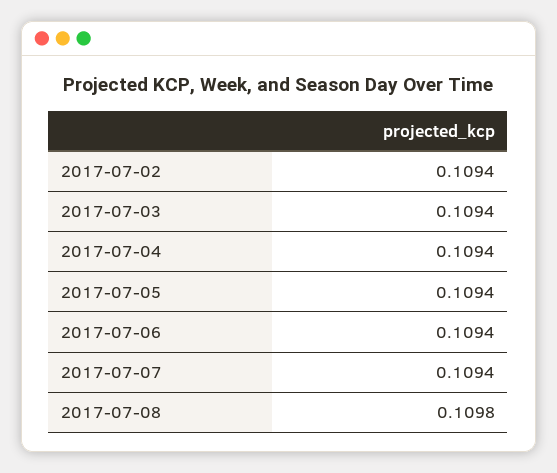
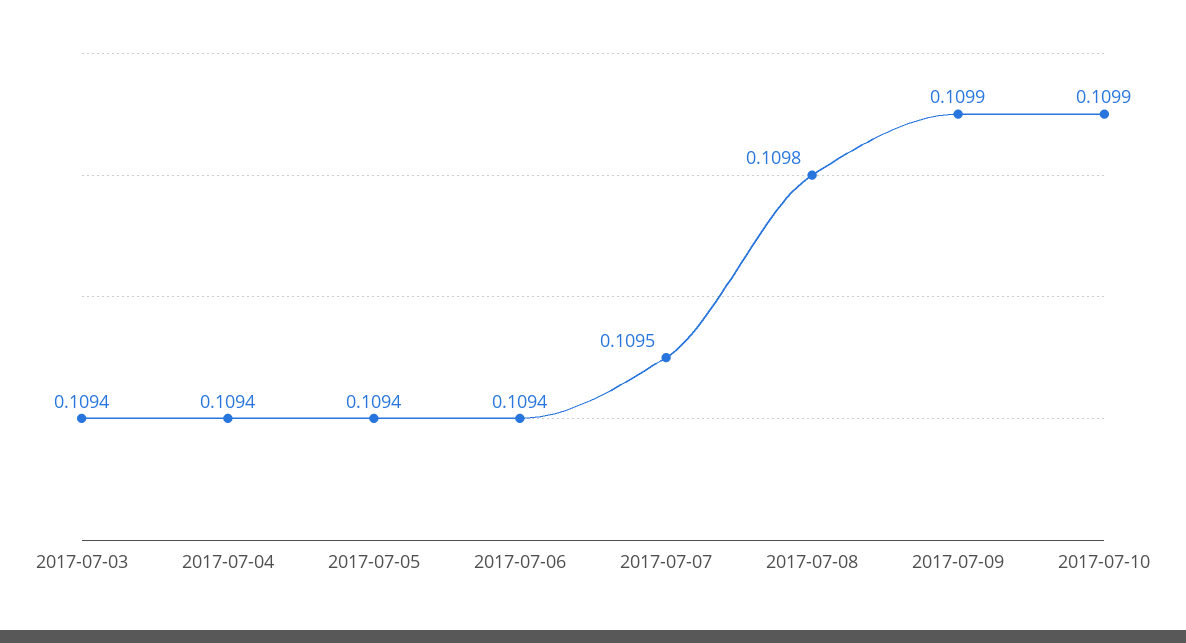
2017-07-02: 0.1094 -> none
2017-07-07: 0.1094 -> 0.1095
2017-07-09: none -> 0.1099
2017-07-10: none -> 0.1099

